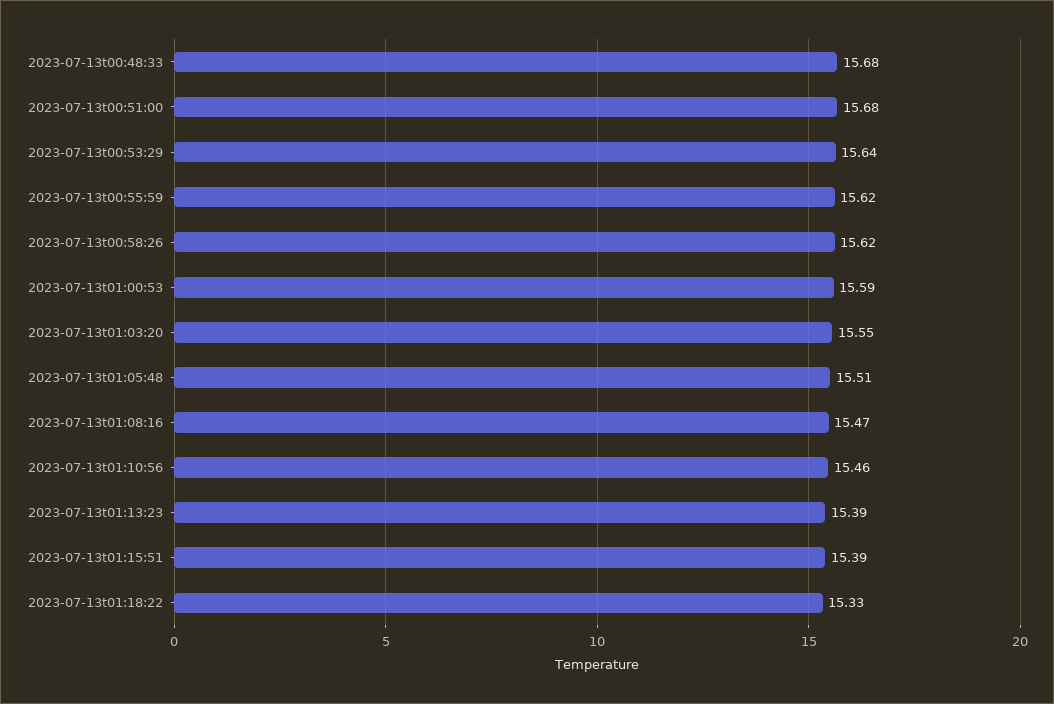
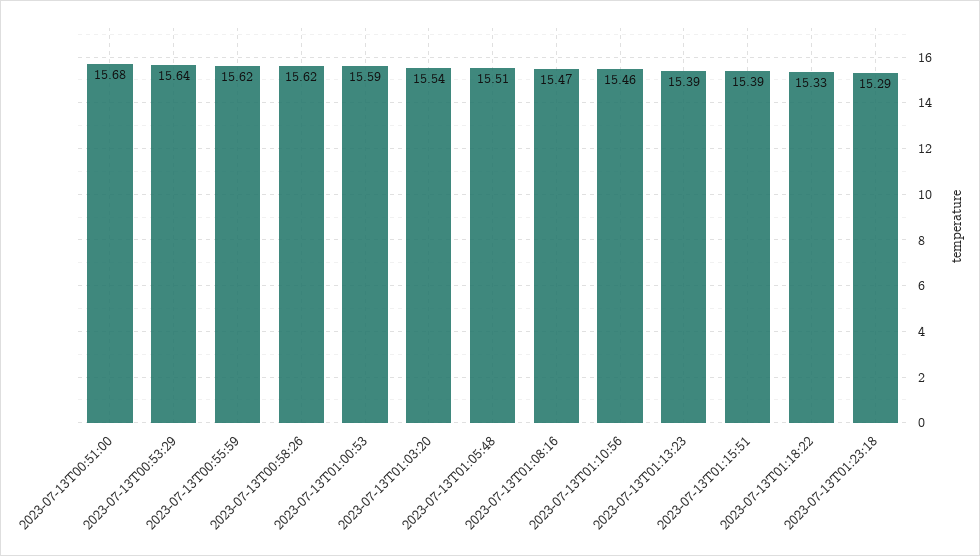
2023-07-13t00:48:33: 15.68 -> none
2023-07-13t01:03:20: 15.55 -> 15.54
2023-07-13T01:23:18: none -> 15.29

